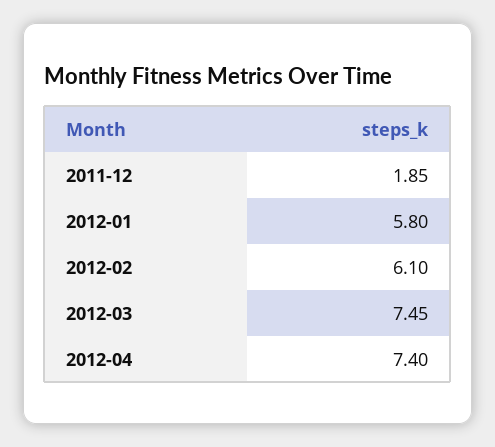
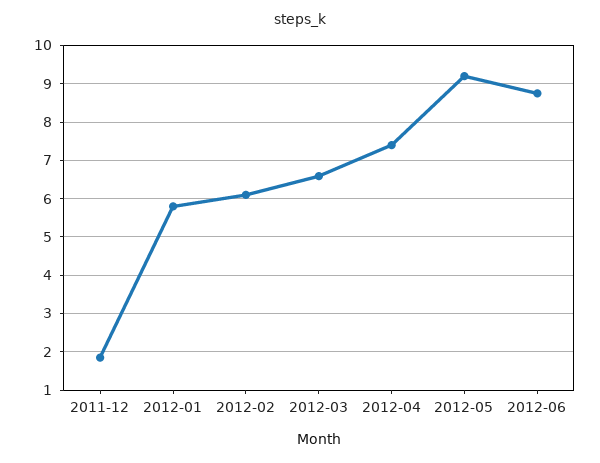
2012-03: 7.45 -> 6.6
2012-05: none -> 9.2
2012-06: none -> 8.8

